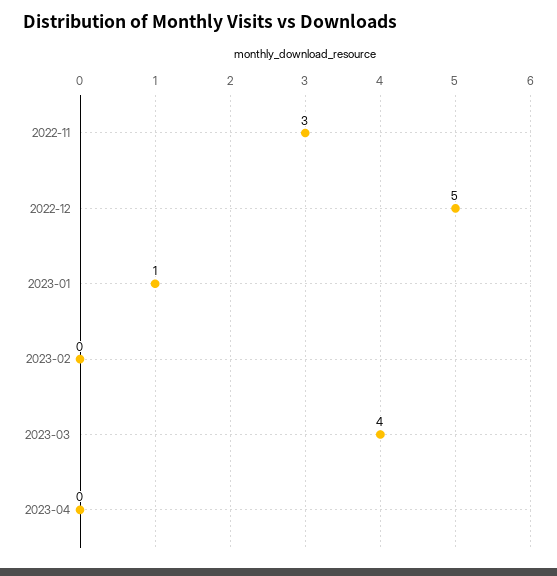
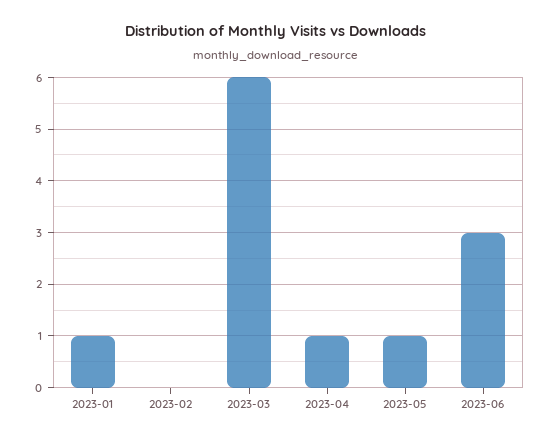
2022-11: 3 -> none
2022-12: 5 -> none
2023-03: 4 -> 6
2023-04: 0 -> 1
2023-05: none -> 1
2023-06: none -> 3

